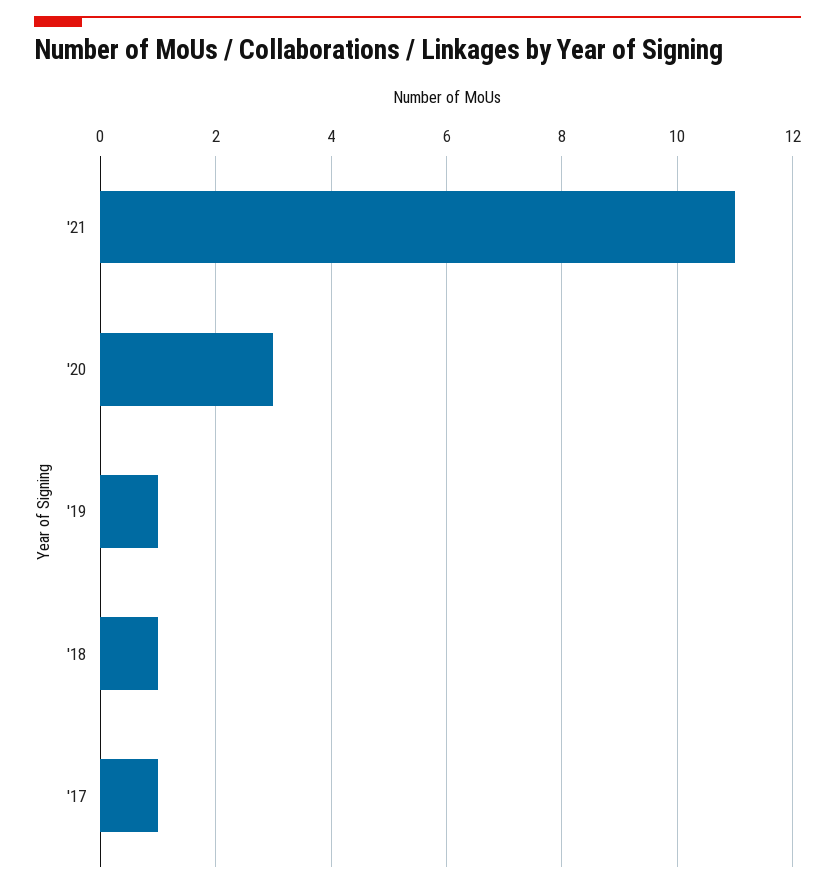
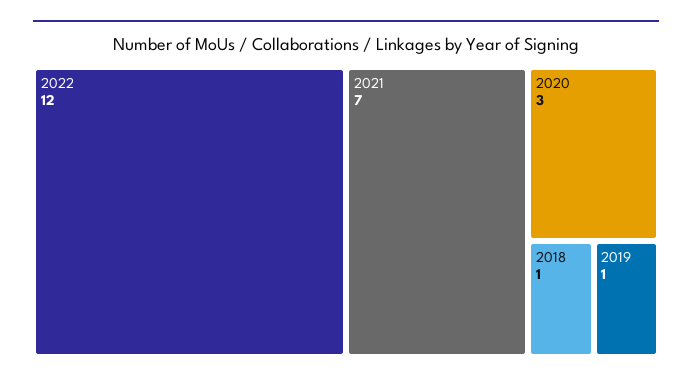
'21: 11 -> 7
'17: 1 -> none
2022: none -> 12

